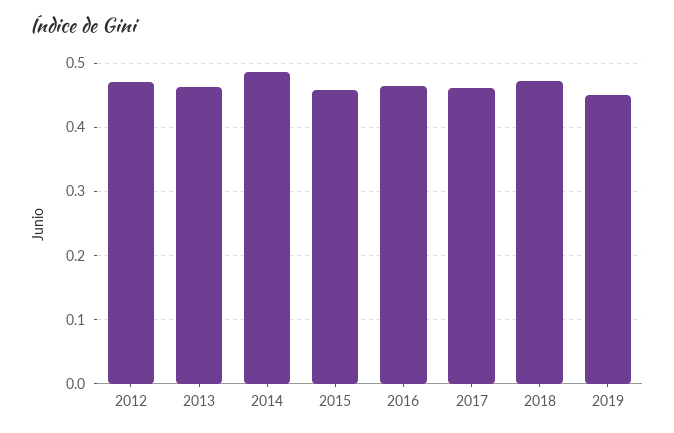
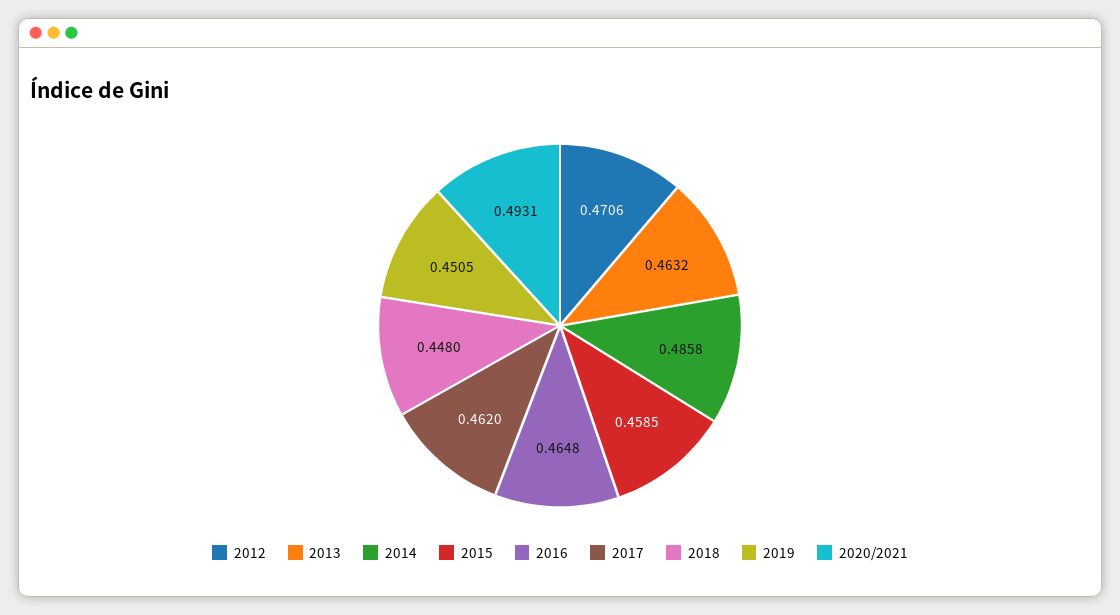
2018: 0.47 -> 0.448
2020/2021: none -> 0.4931

